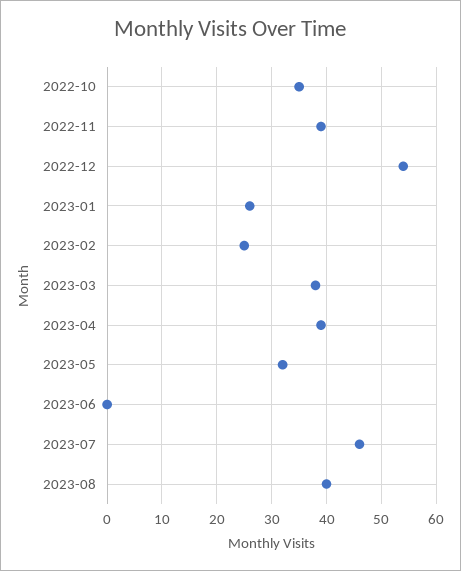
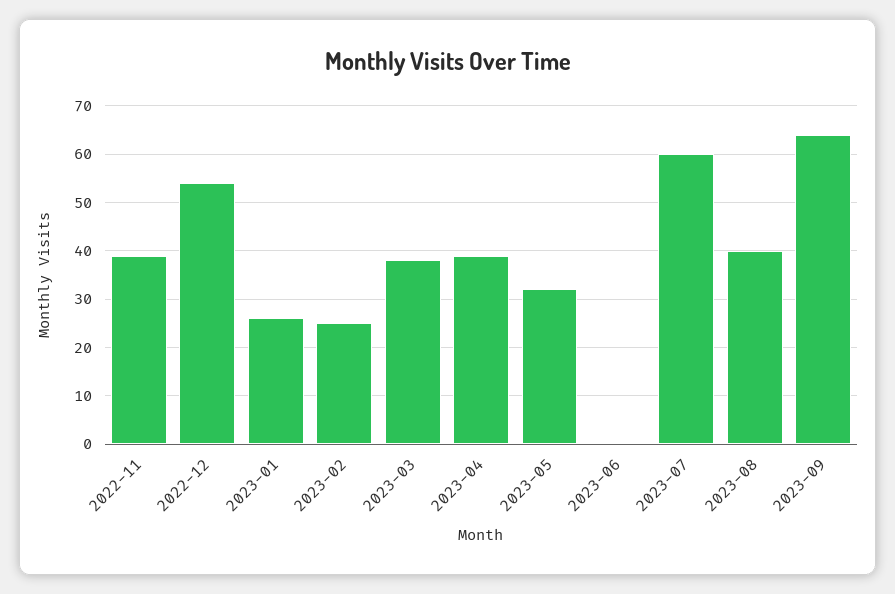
2022-10: 35 -> none
2023-07: 45 -> 60
2023-09: none -> 65

